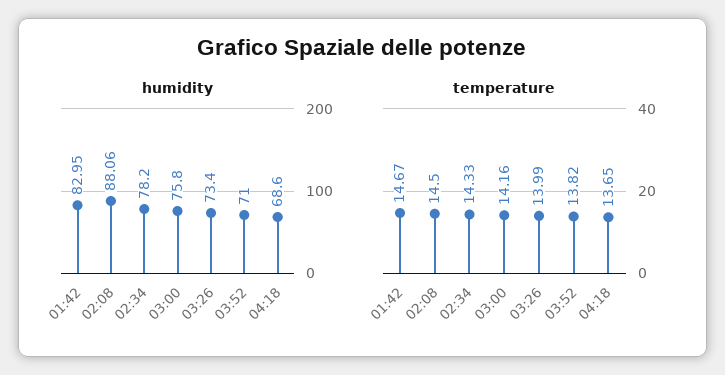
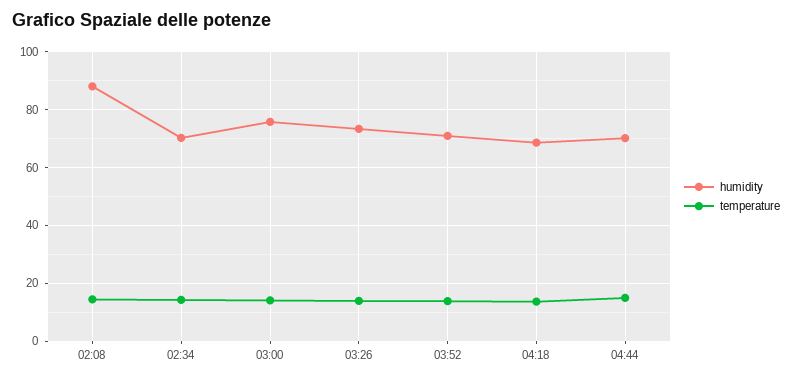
humidity, 01:42: 82.95 -> none
humidity, 02:34: 78.2 -> 70
temperature, 01:42: 14.67 -> none
humidity, 04:44: none -> 70
temperature, 04:44: none -> 15

